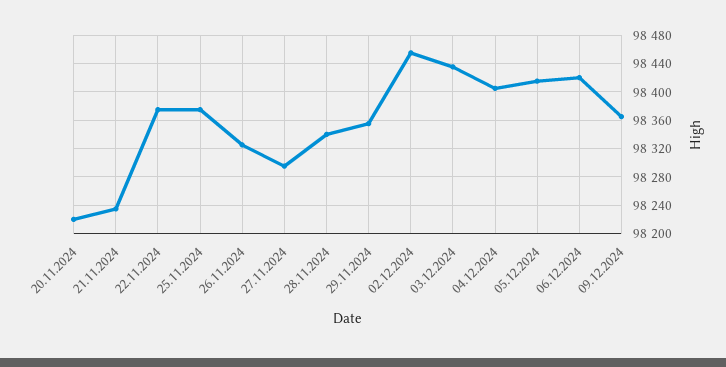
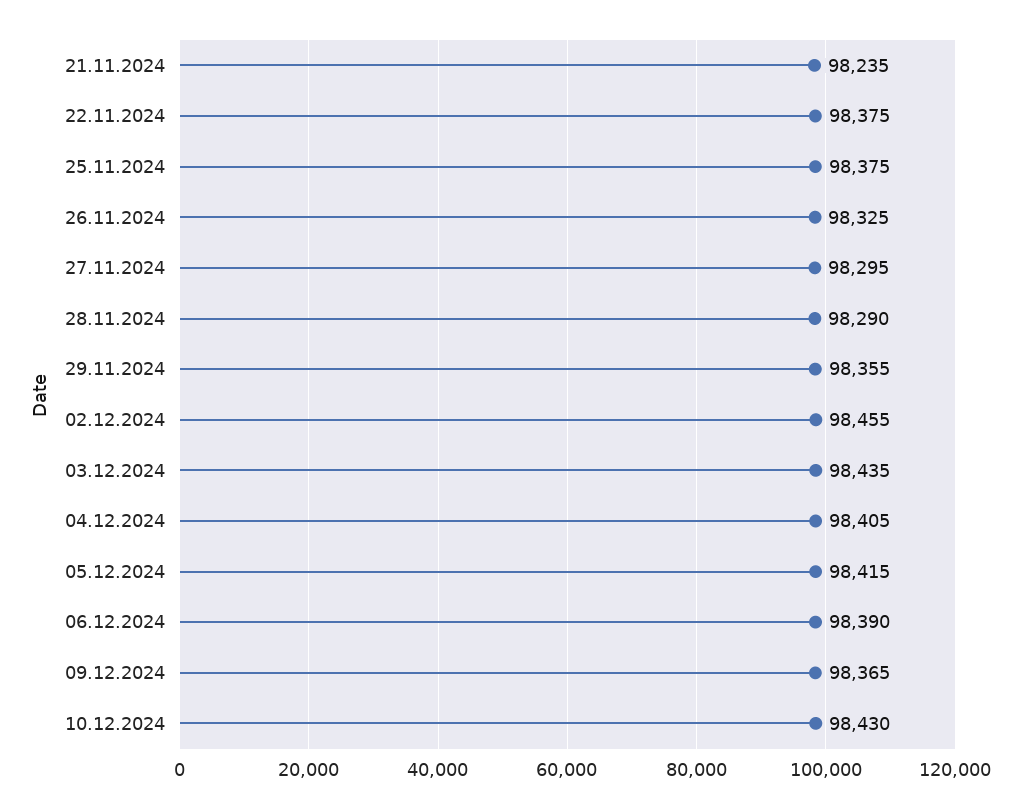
20.11.2024: 98220 -> none
28.11.2024: 98340 -> 98290
06.12.2024: 98420 -> 98390
10.12.2024: none -> 98430

